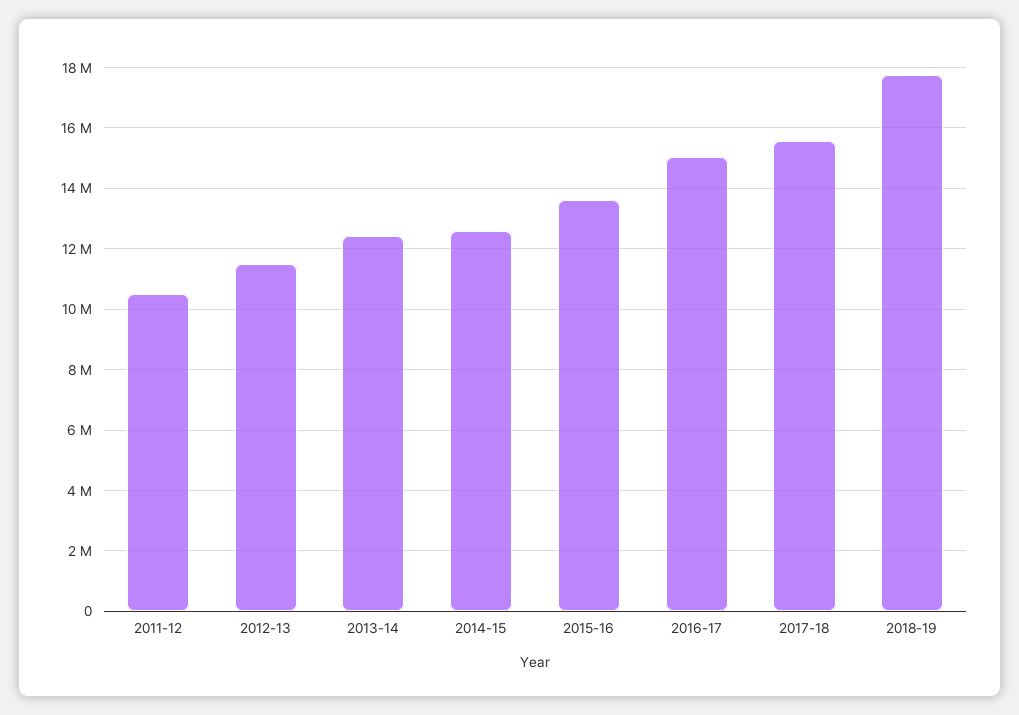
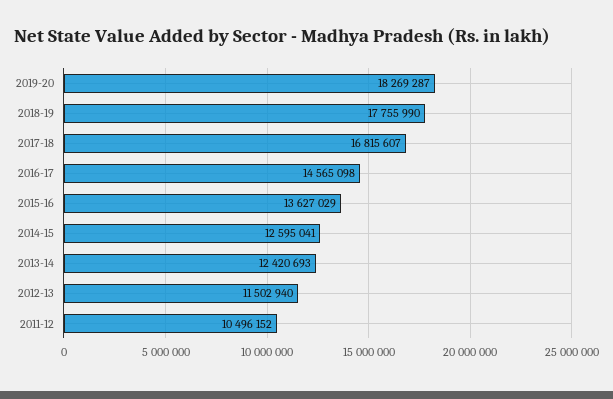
2016-17: 15000000 -> 14565098
2017-18: 15600000 -> 16815607
2019-20: none -> 18269287

